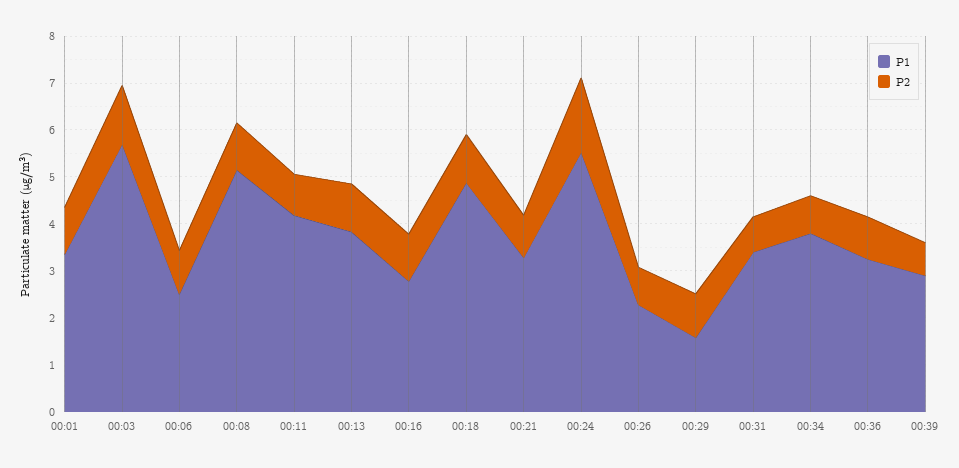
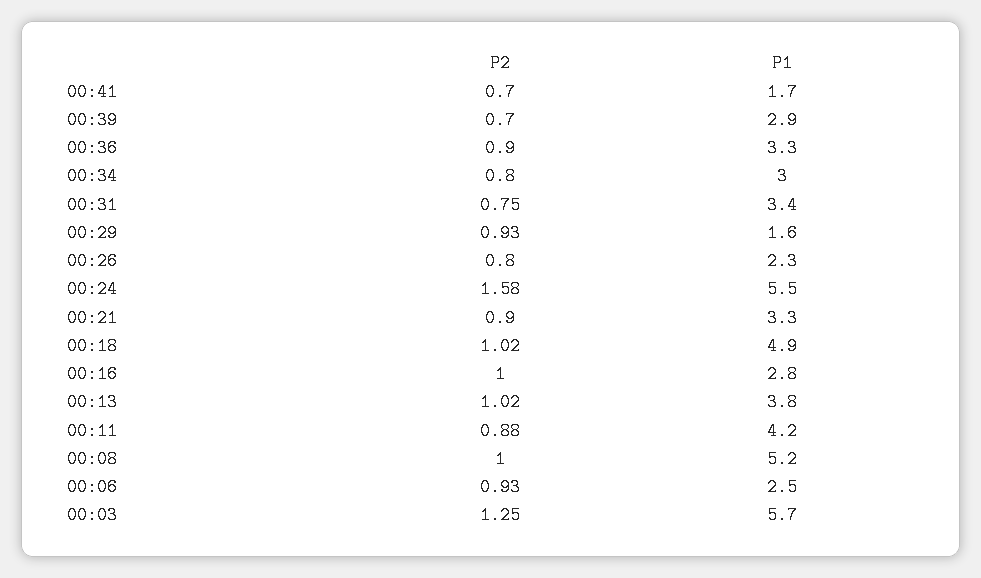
P1, 00:01: 3.4 -> none
P2, 00:01: 1 -> none
P1, 00:34: 3.8 -> 3
P2, 00:41: none -> 0.7
P1, 00:41: none -> 1.7

